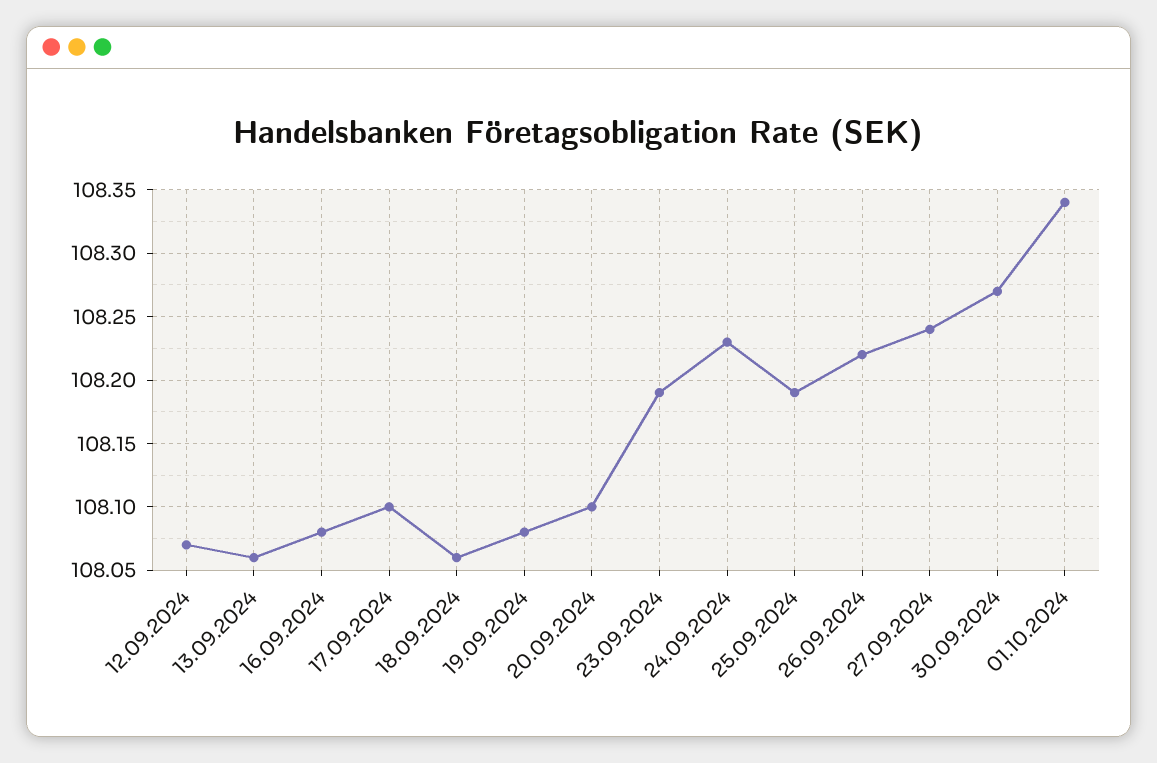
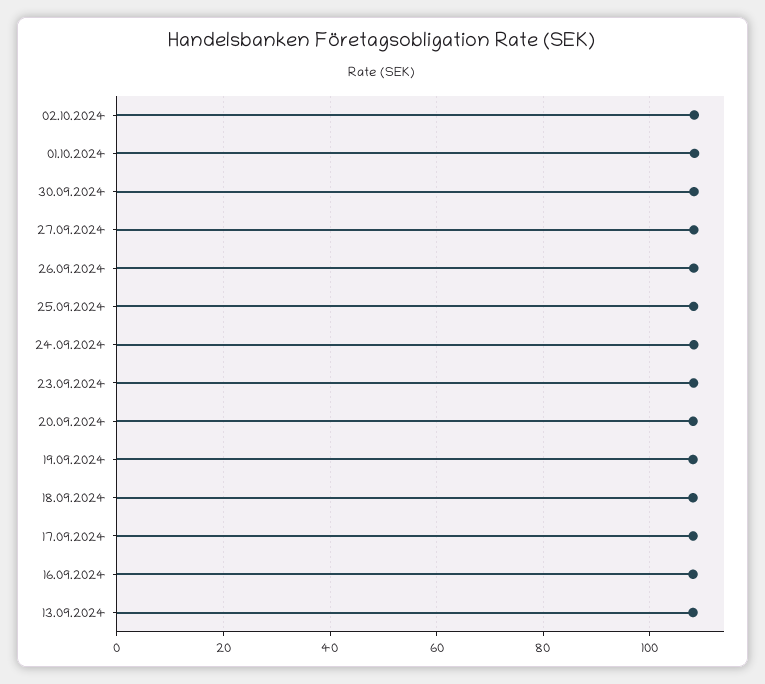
12.09.2024: 108.07 -> none
02.10.2024: none -> 108

